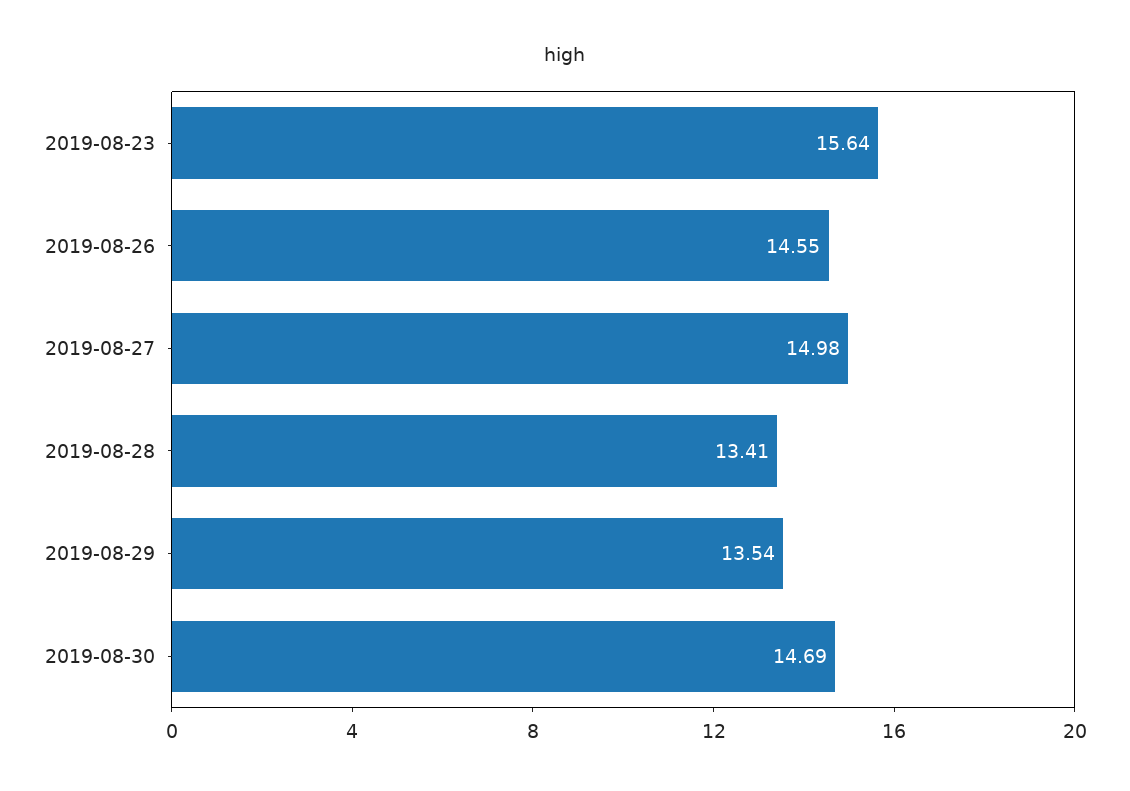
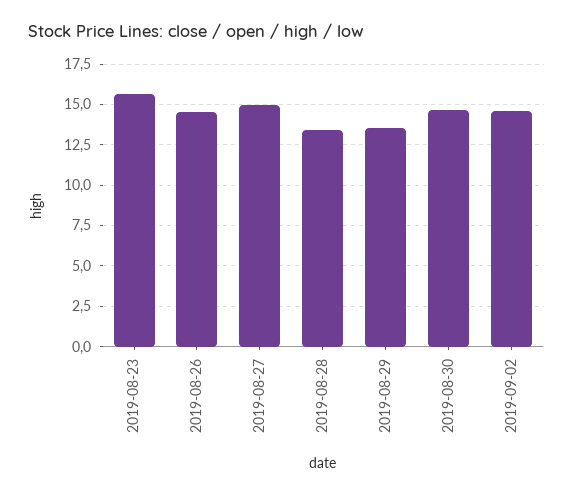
2019-09-02: none -> 14.5

